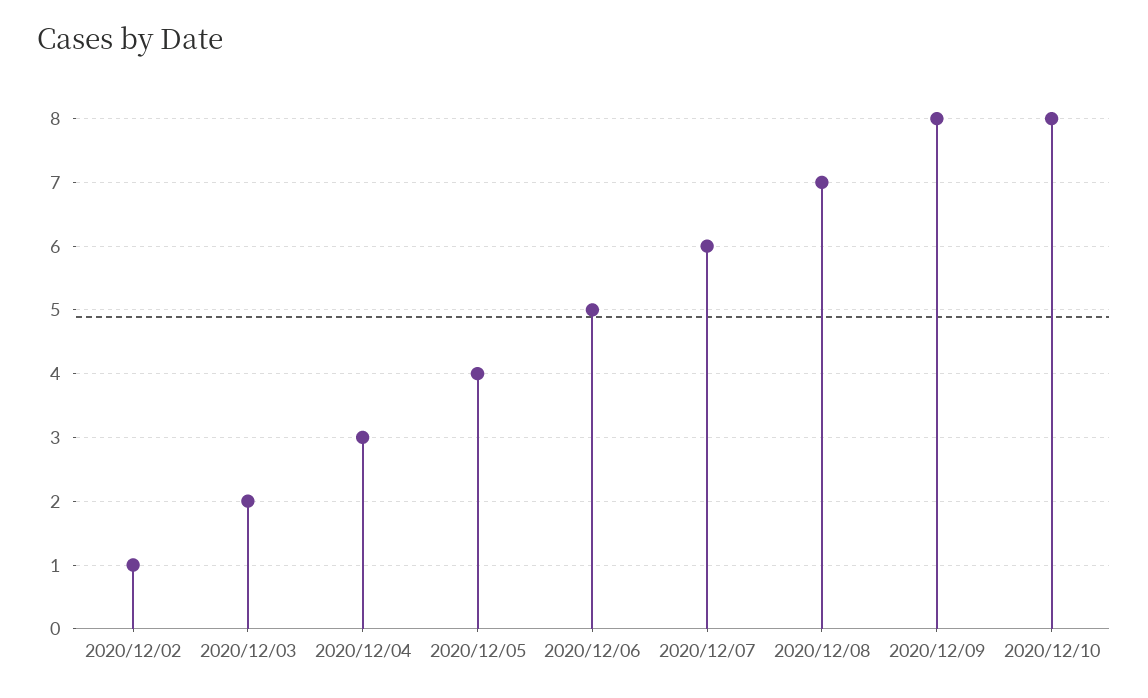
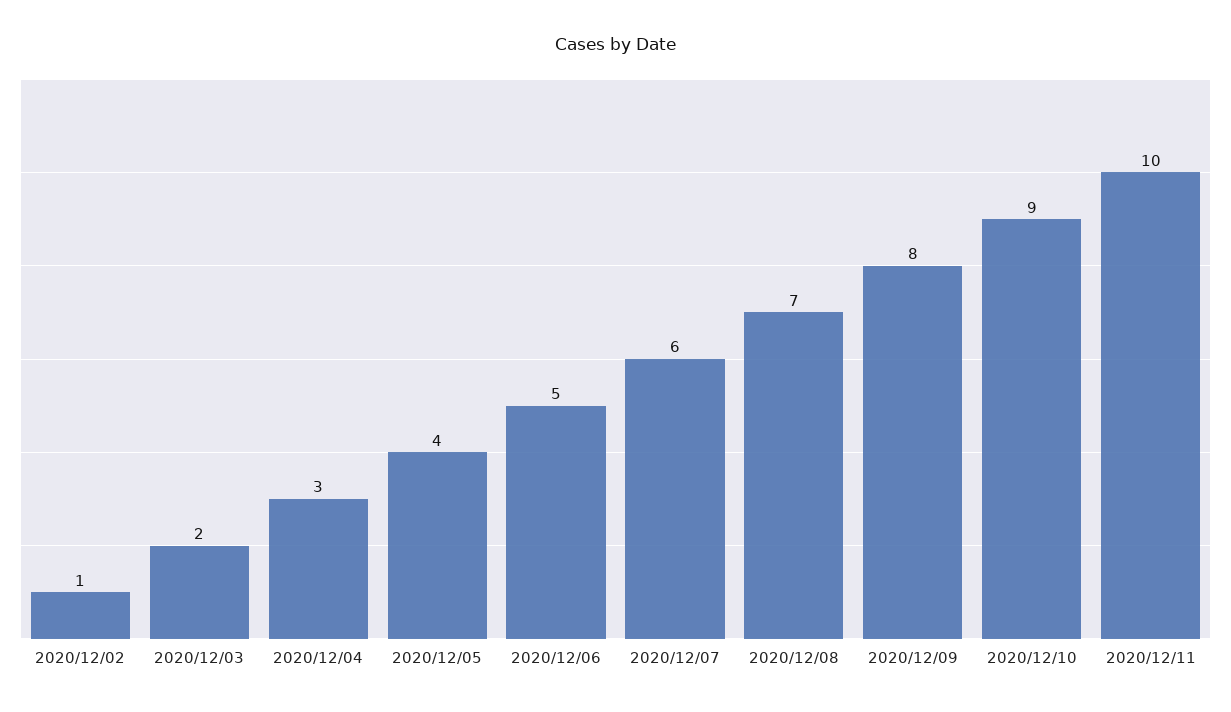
2020/12/10: 8 -> 9
2020/12/11: none -> 10

